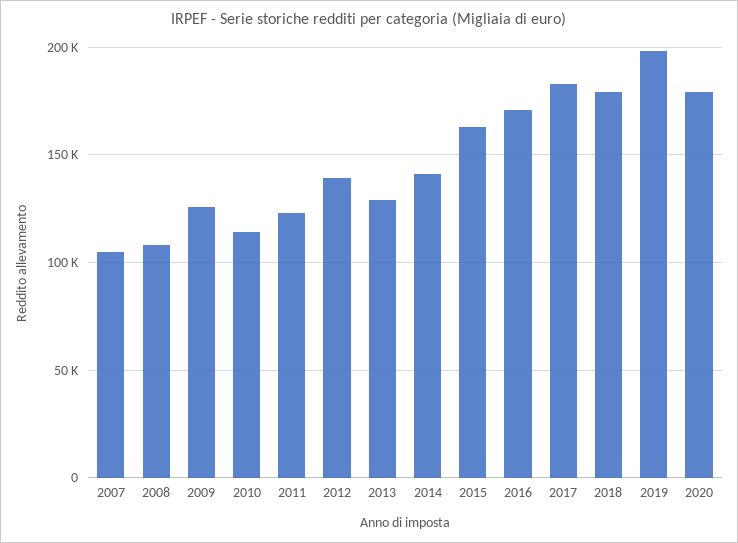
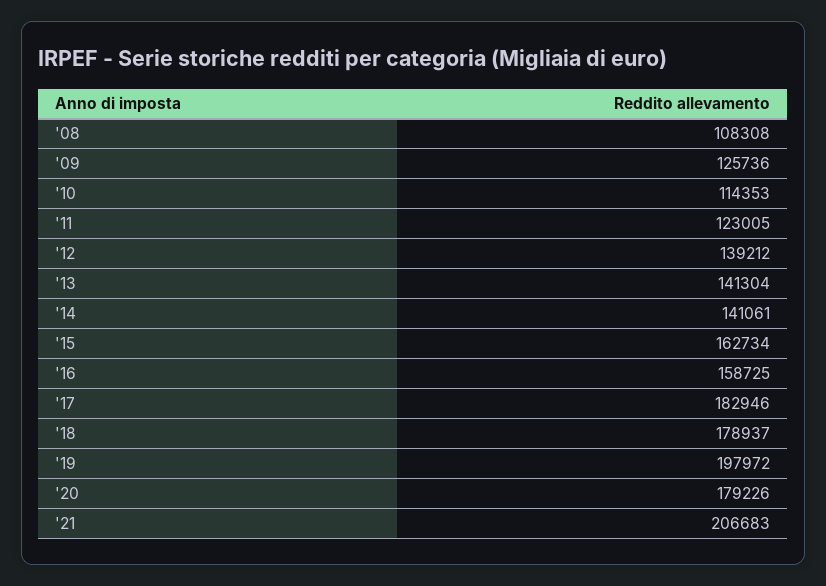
2007: 105000 -> none
2013: 130000 -> 141304
2016: 170000 -> 158725
'21: none -> 206683

